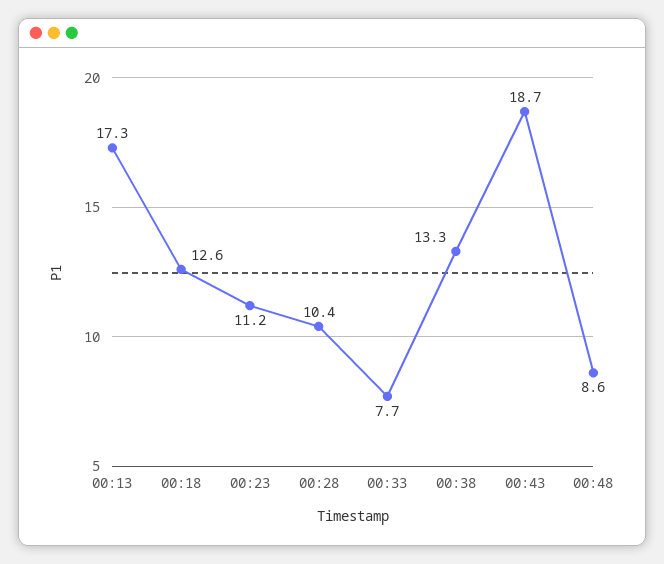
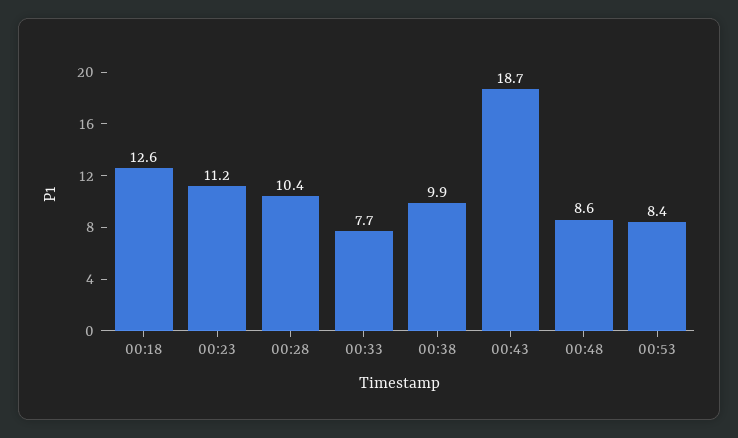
00:13: 17.3 -> none
00:38: 13.3 -> 9.9
00:53: none -> 8.4

